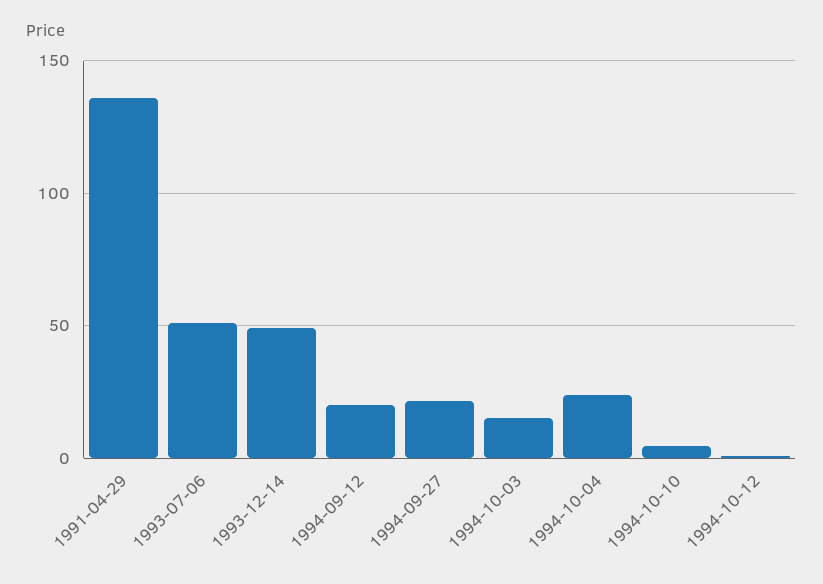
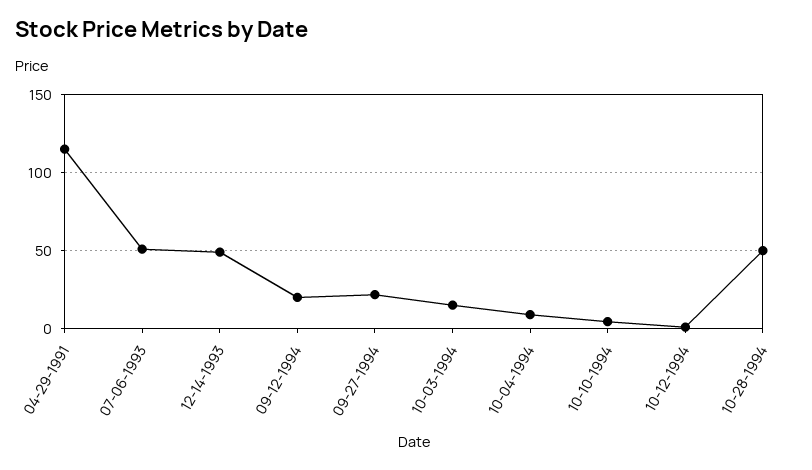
1991-04-29: 135 -> 115
1994-10-04: 25 -> 10
10-28-1994: none -> 50

